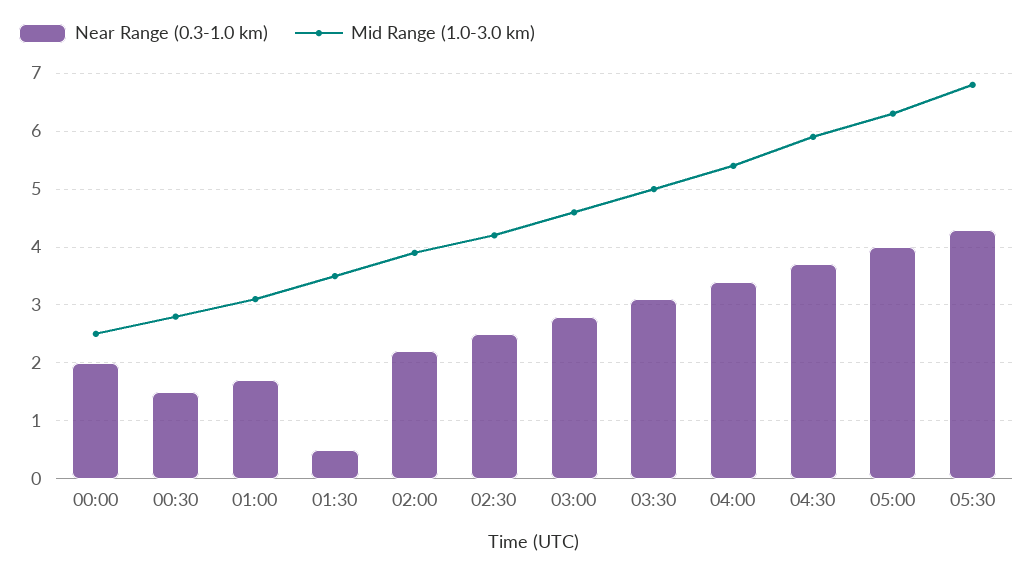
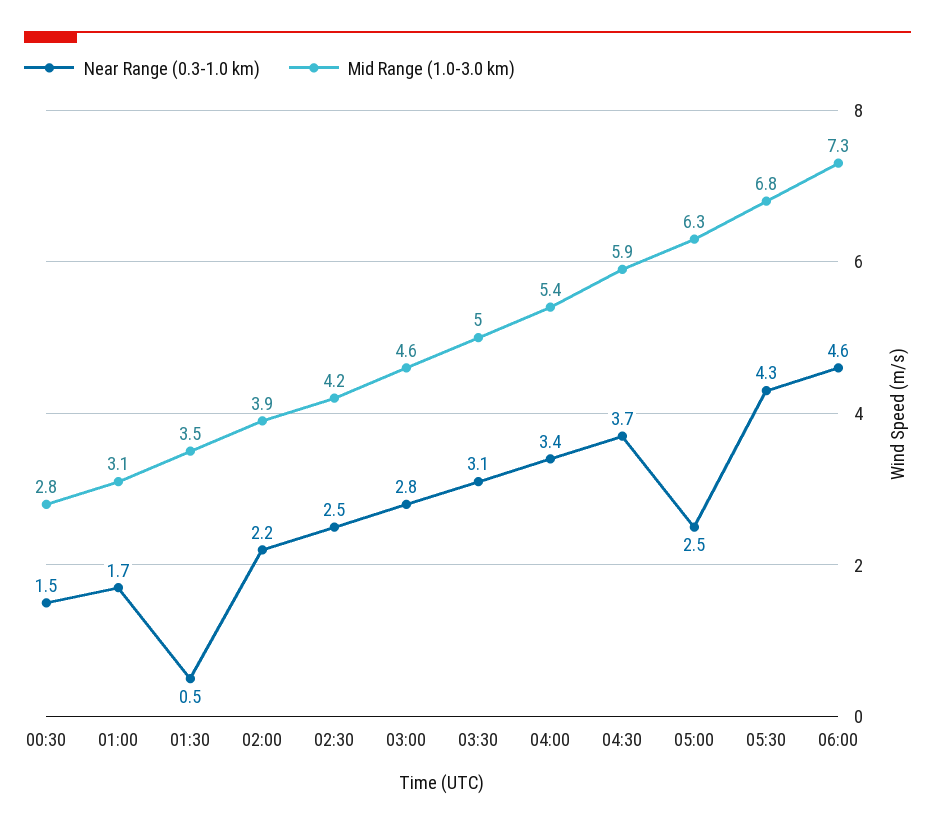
Near Range (0.3-1.0 km), 00:00: 2 -> none
Mid Range (1.0-3.0 km), 00:00: 2.5 -> none
Near Range (0.3-1.0 km), 05:00: 4 -> 2.5
Near Range (0.3-1.0 km), 06:00: none -> 4.6
Mid Range (1.0-3.0 km), 06:00: none -> 7.3

